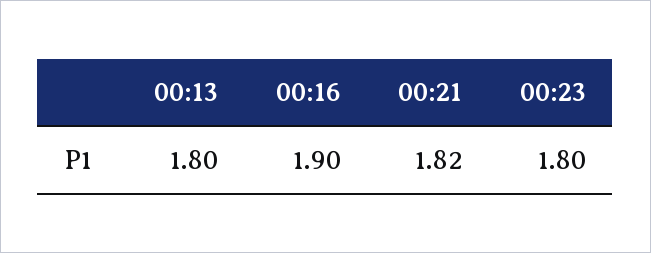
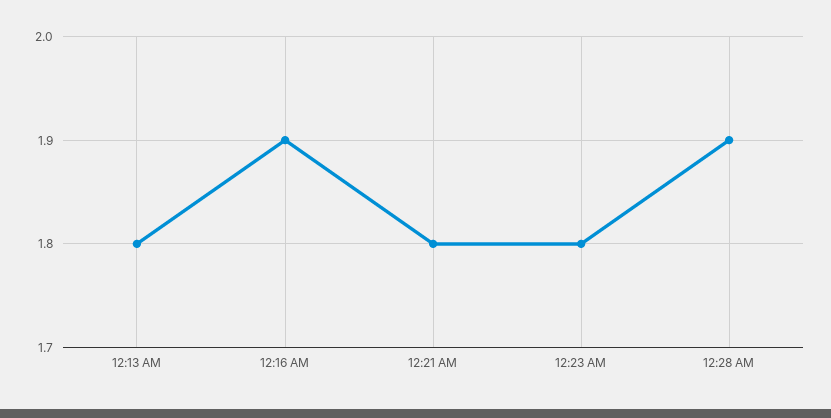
00:21: 1.82 -> 1.8
12:28 AM: none -> 1.9

